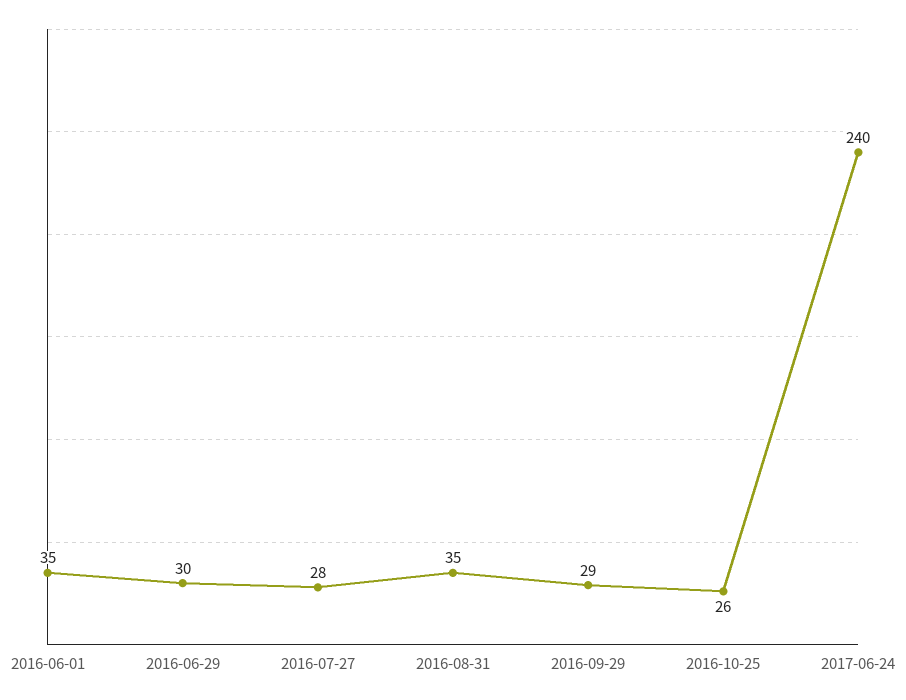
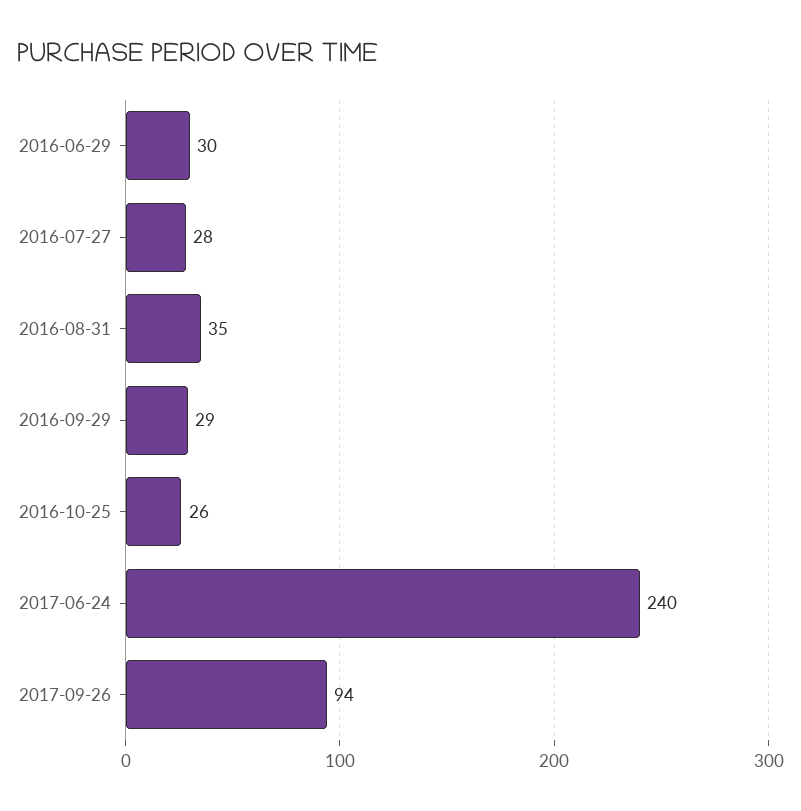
2016-06-01: 35 -> none
2017-09-26: none -> 94

